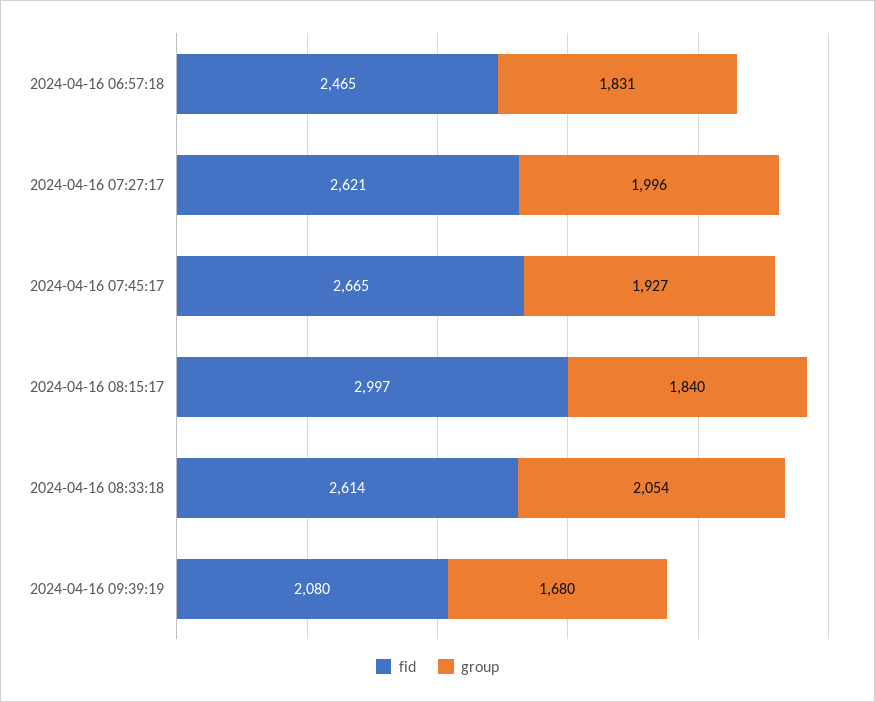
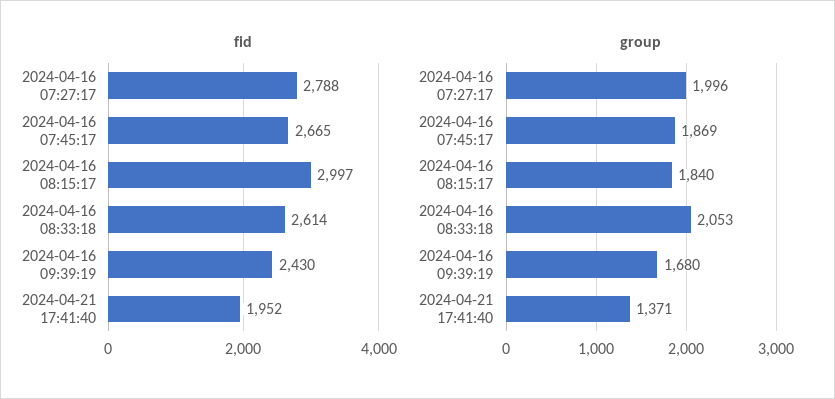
fid, 2024-04-16 06:57:18: 2465 -> none
group, 2024-04-16 06:57:18: 1831 -> none
fid, 2024-04-16 07:27:17: 2621 -> 2788
group, 2024-04-16 07:45:17: 1927 -> 1869
group, 2024-04-16 08:33:18: 2054 -> 2053
fid, 2024-04-16 09:39:19: 2080 -> 2430
fid, 2024-04-21 17:41:40: none -> 1952
group, 2024-04-21 17:41:40: none -> 1371

